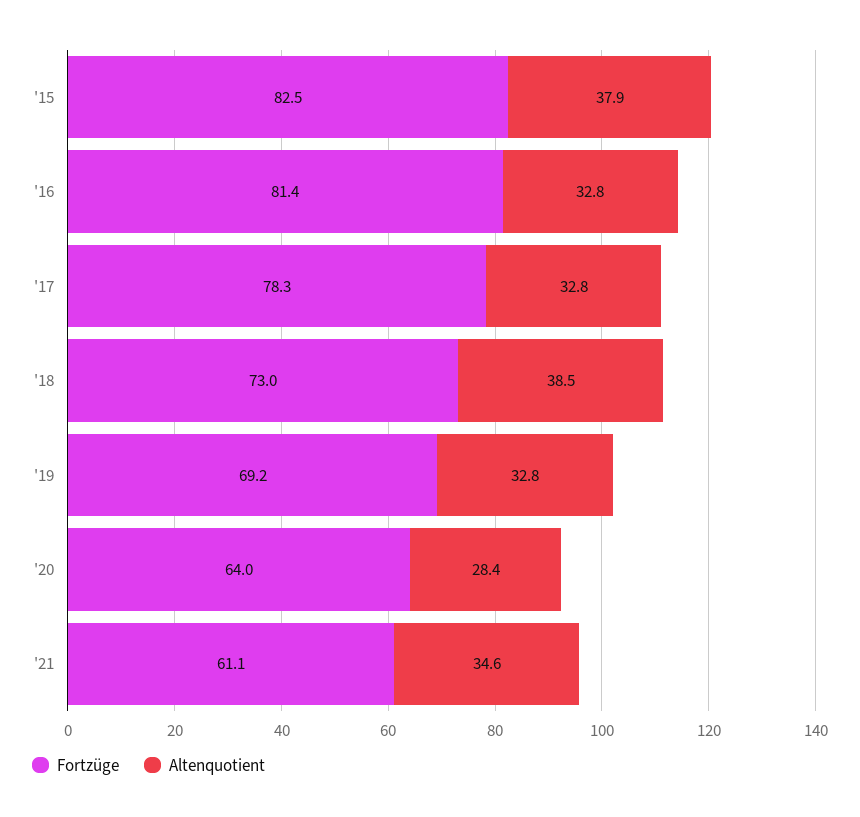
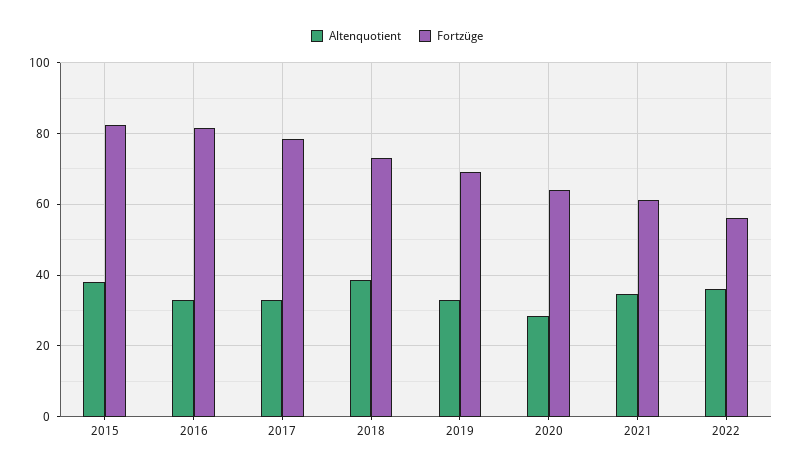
Altenquotient, 2022: none -> 36
Fortzüge, 2022: none -> 56

